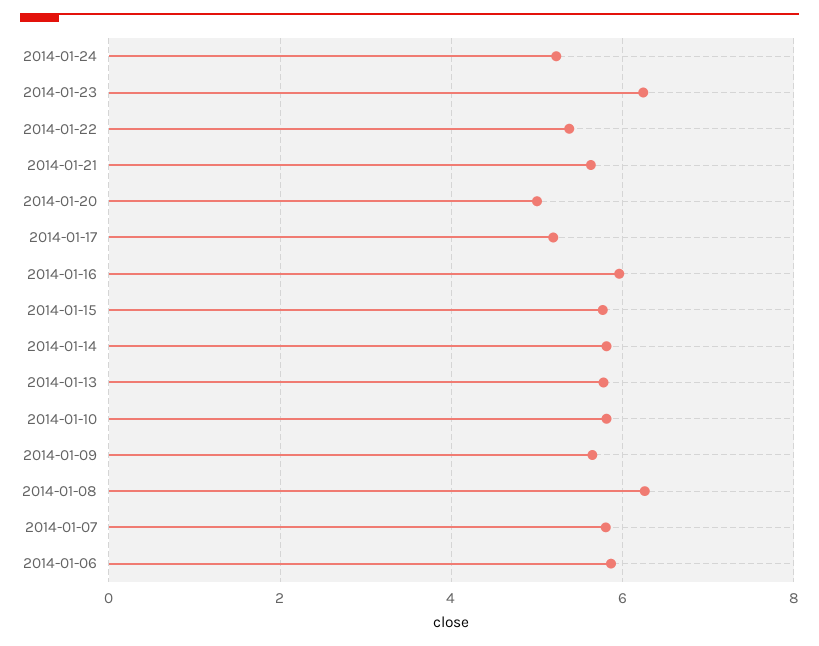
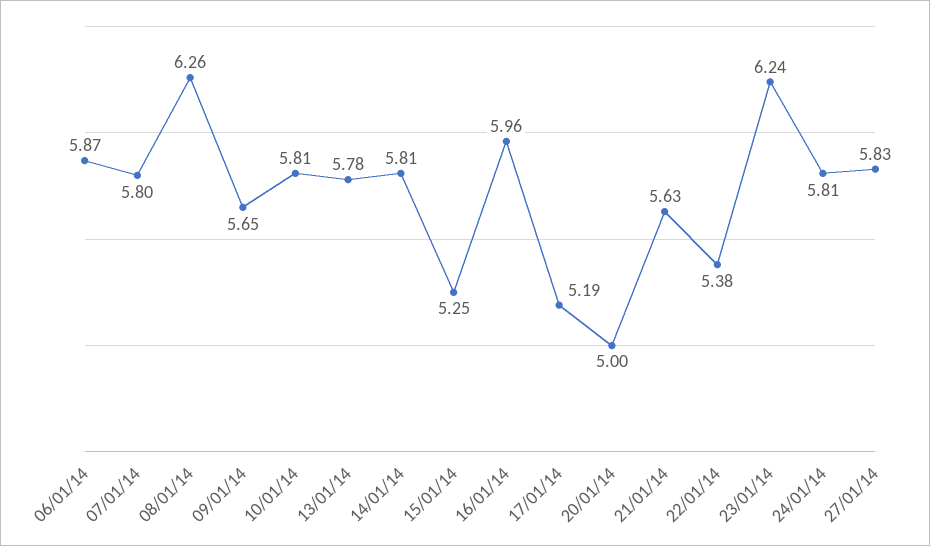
2014-01-24: 5.2 -> 5.81
2014-01-15: 5.8 -> 5.25
27/01/14: none -> 5.83

